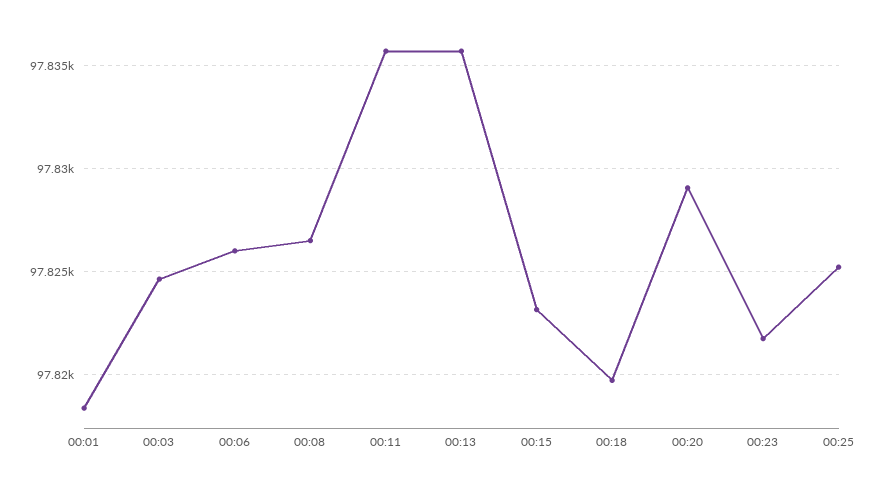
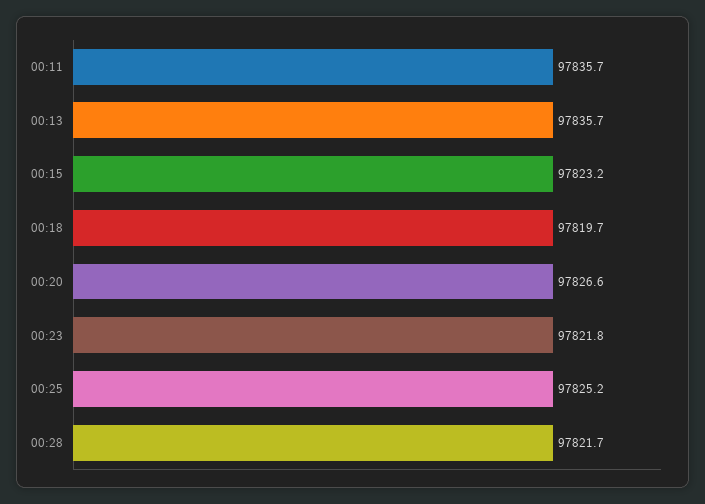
00:01: 97818.5 -> none
00:03: 97824.5 -> none
00:06: 97826 -> none
00:08: 97826.5 -> none
00:20: 97829 -> 97826.6
00:28: none -> 97821.7

